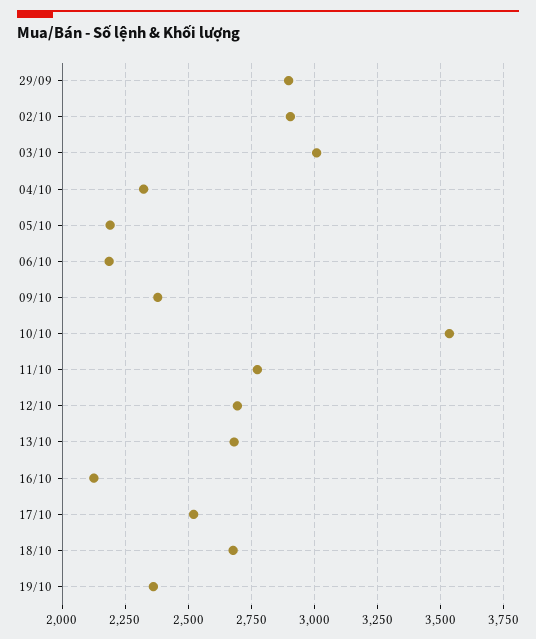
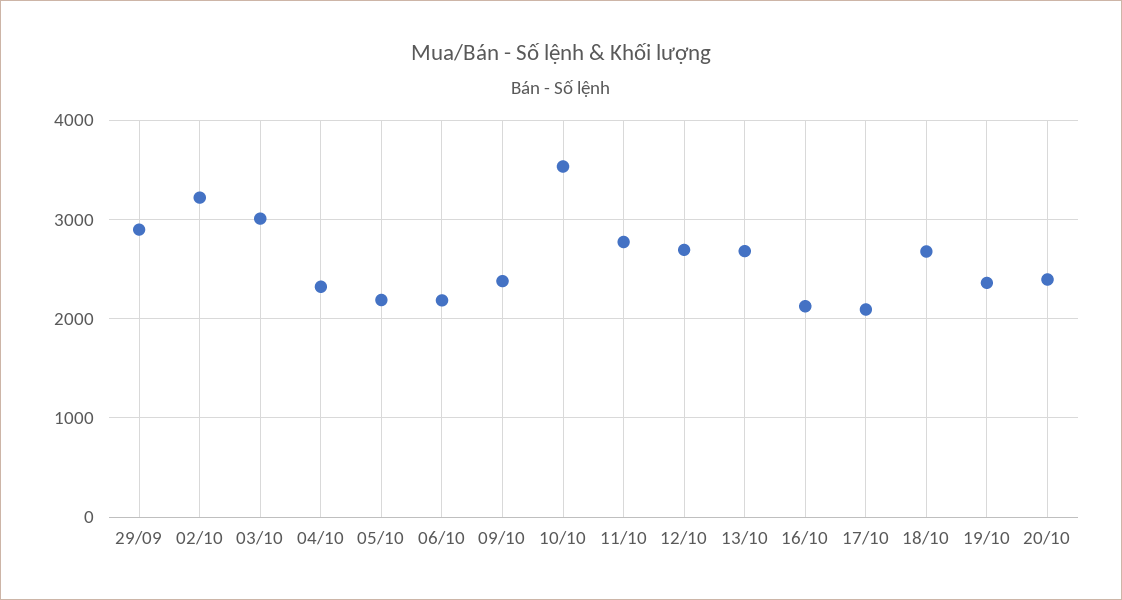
02/10: 2900 -> 3200
17/10: 2525 -> 2100
20/10: none -> 2400

